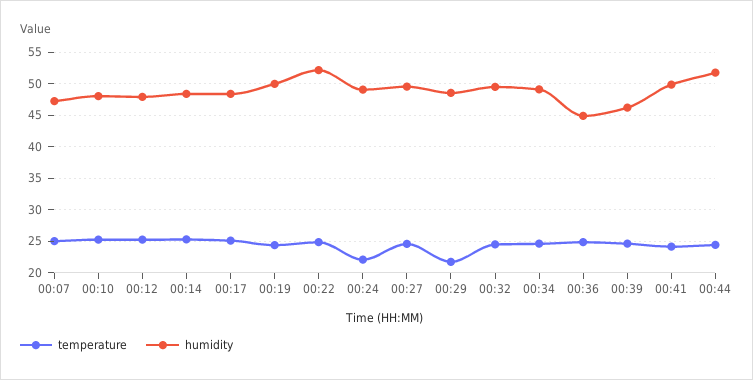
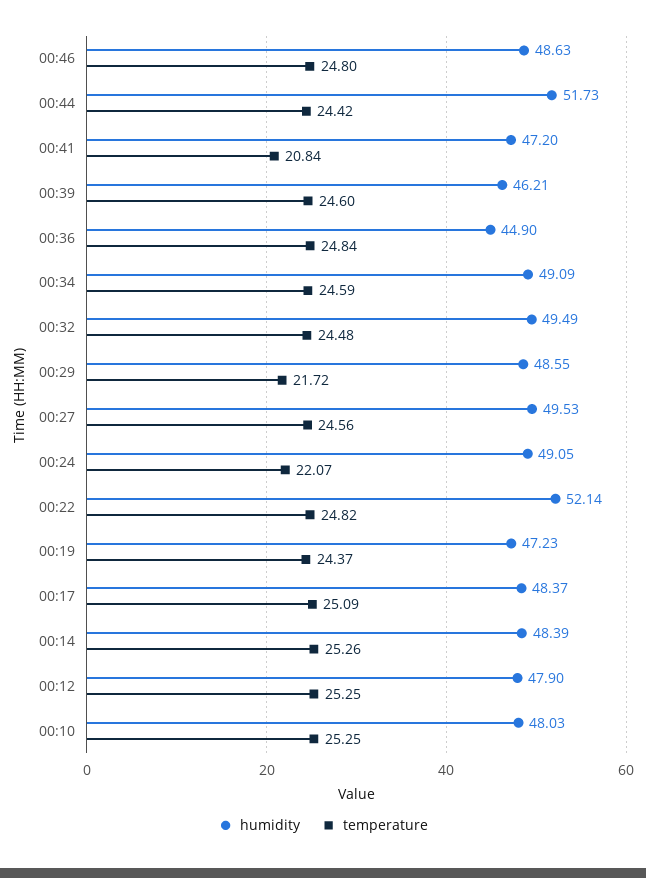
temperature, 00:07: 25 -> none
humidity, 00:07: 47 -> none
humidity, 00:19: 50 -> 47.23
temperature, 00:41: 24 -> 20.84
humidity, 00:41: 50 -> 47.2
humidity, 00:46: none -> 48.63
temperature, 00:46: none -> 24.8

